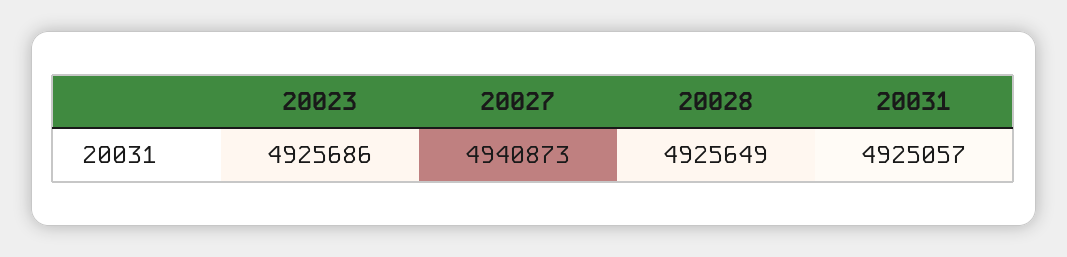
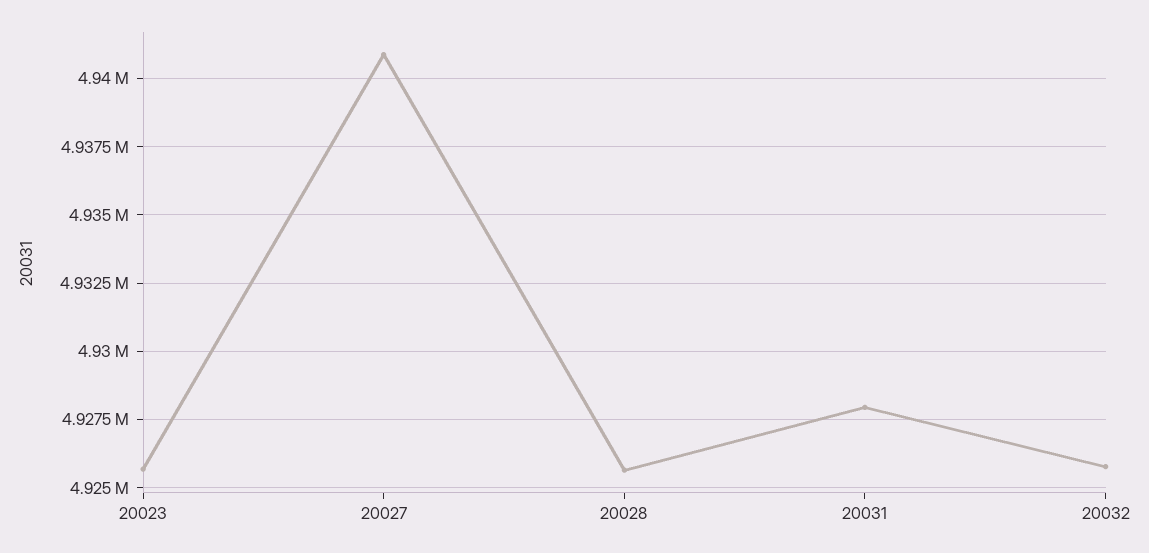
20031: 4925057 -> 4928000
20032: none -> 4925750

